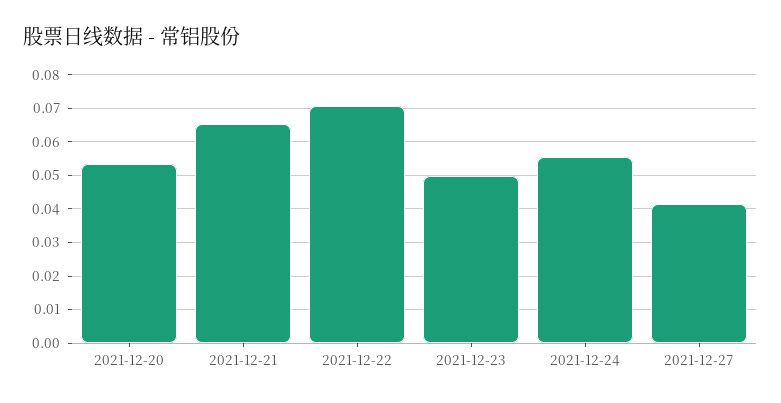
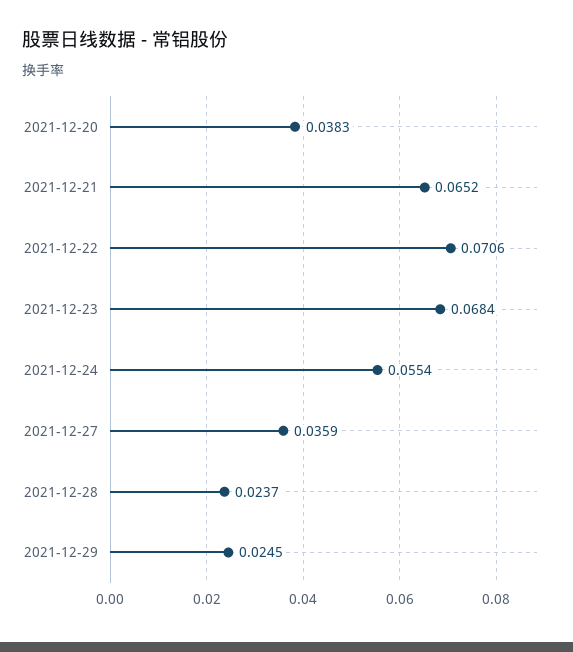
2021-12-20: 0.054 -> 0.0383
2021-12-23: 0.05 -> 0.0684
2021-12-27: 0.042 -> 0.0359
2021-12-28: none -> 0.0237
2021-12-29: none -> 0.0245

